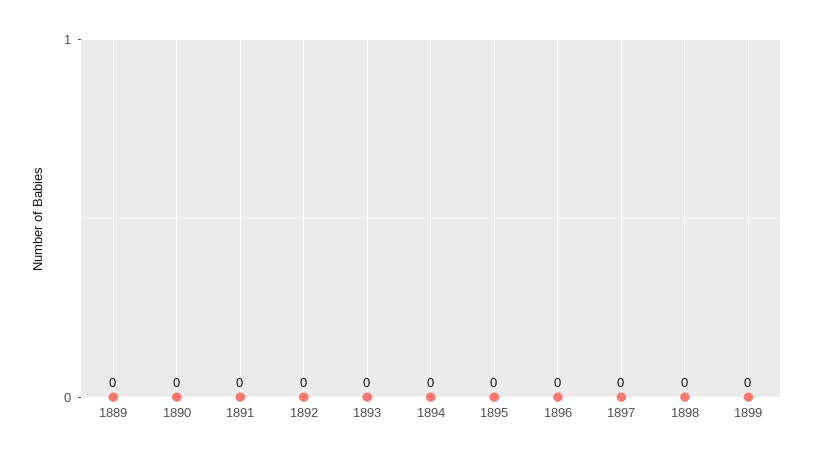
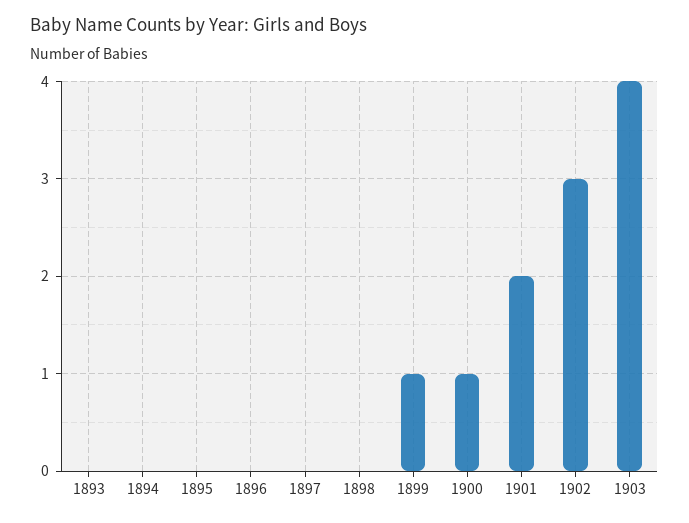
1889: 0 -> none
1890: 0 -> none
1891: 0 -> none
1892: 0 -> none
1899: 0 -> 1
1900: none -> 1
1901: none -> 2
1902: none -> 3
1903: none -> 4

